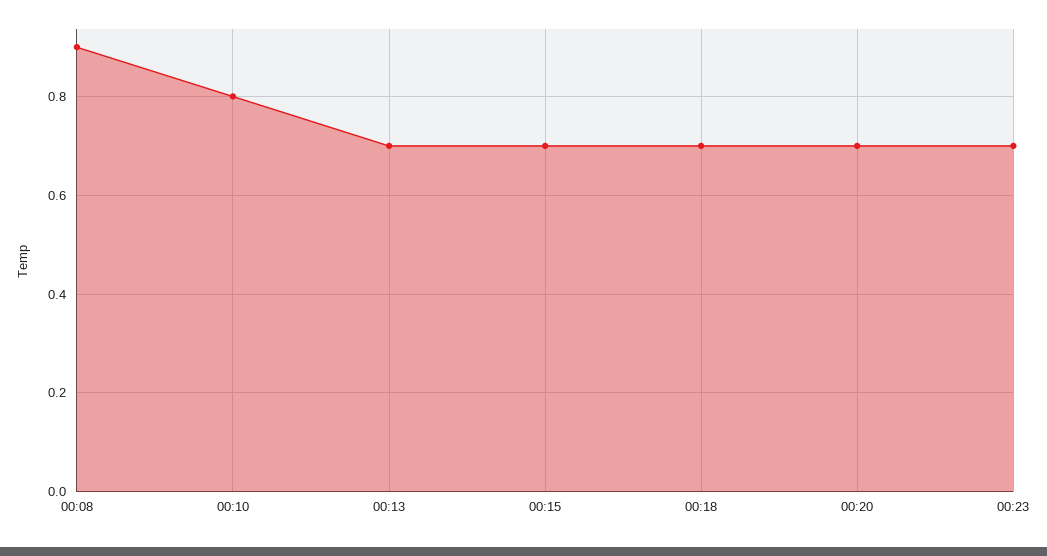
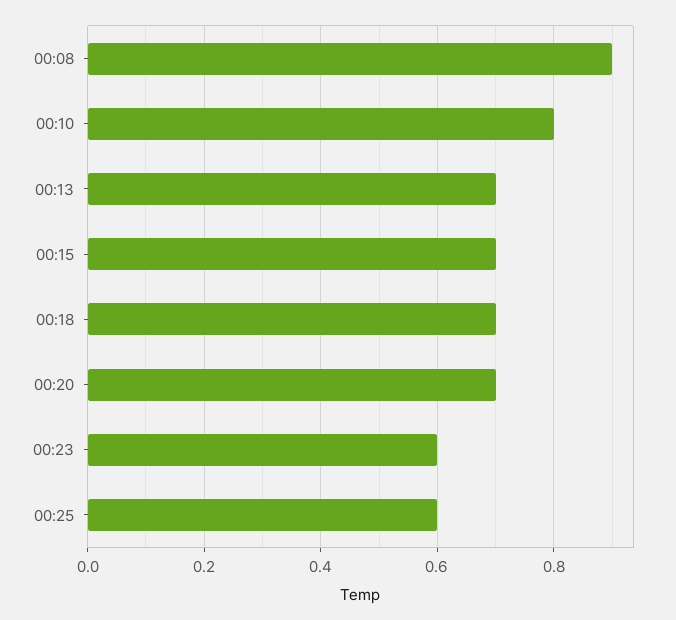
00:23: 0.7 -> 0.6
00:25: none -> 0.6

